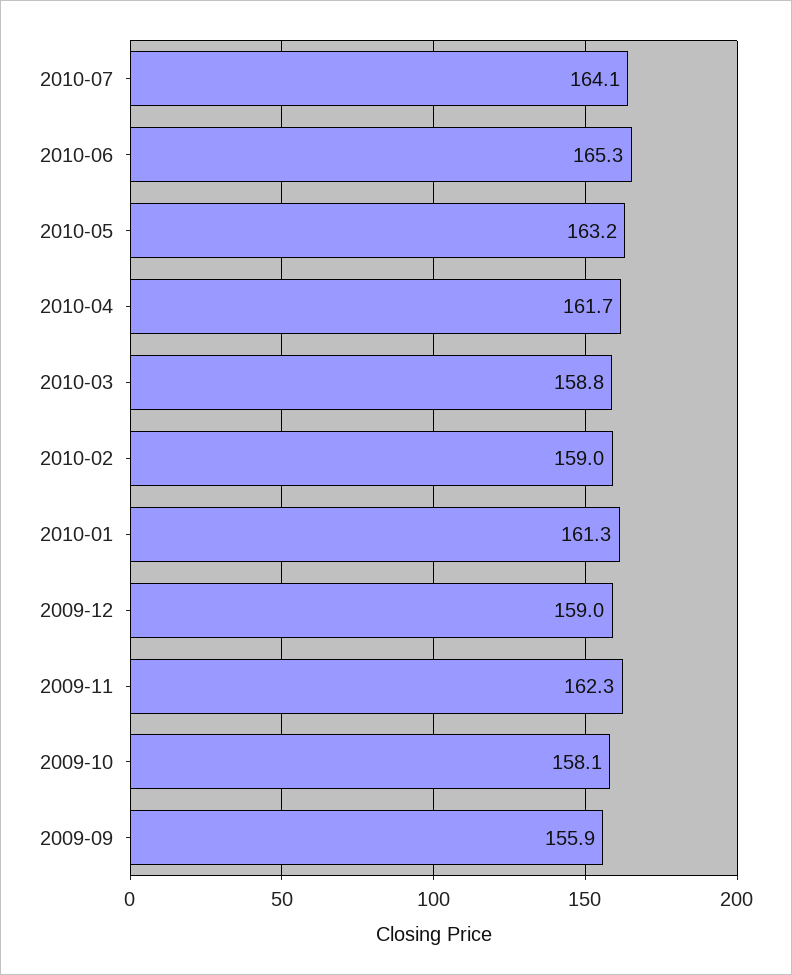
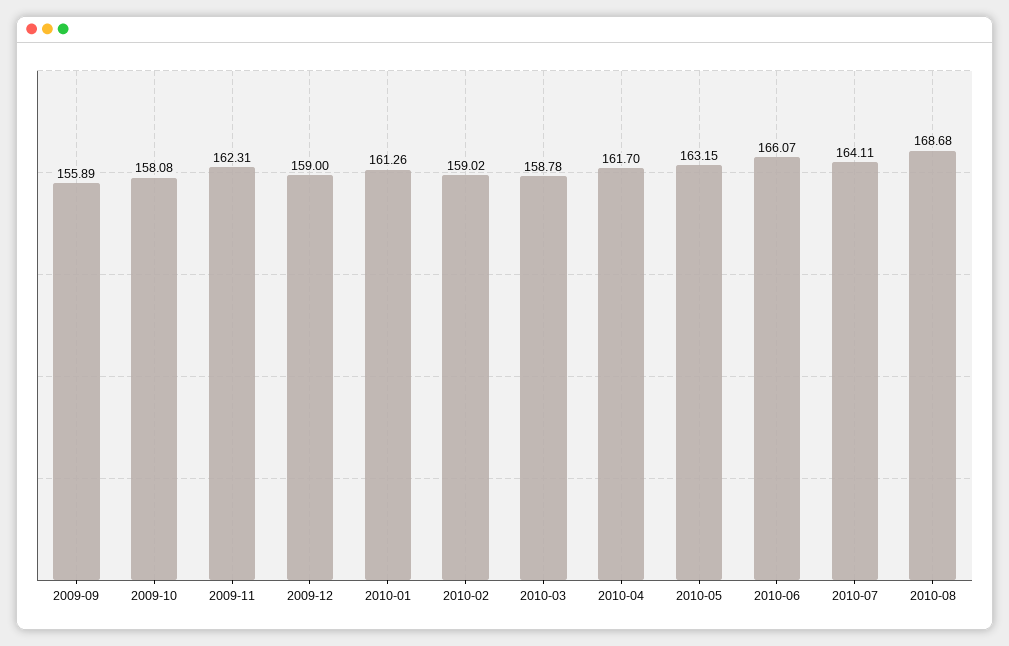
2010-06: 165.3 -> 166.07
2010-08: none -> 168.68

